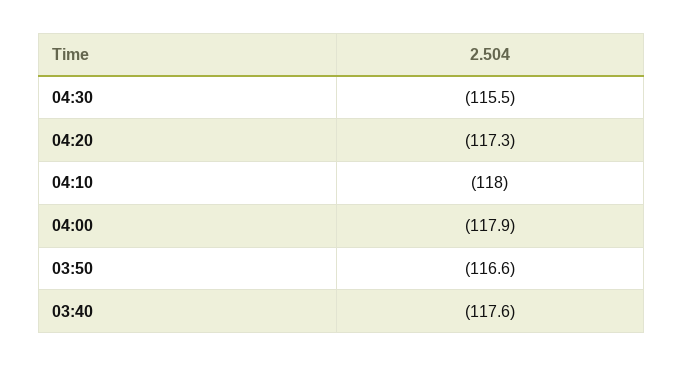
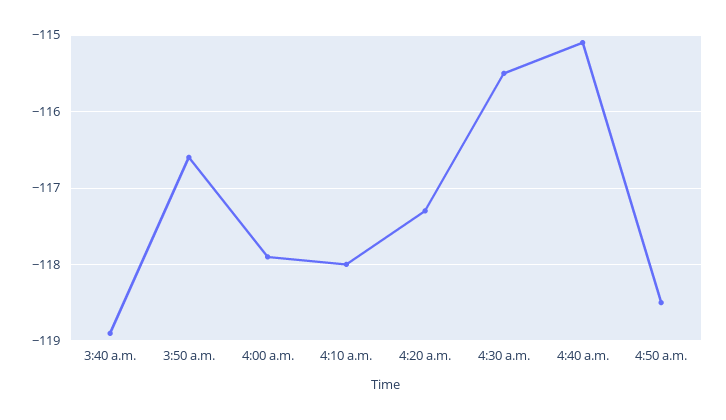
03:40: -117.6 -> -118.9
4:40 a.m.: none -> -115.1
4:50 a.m.: none -> -118.5

